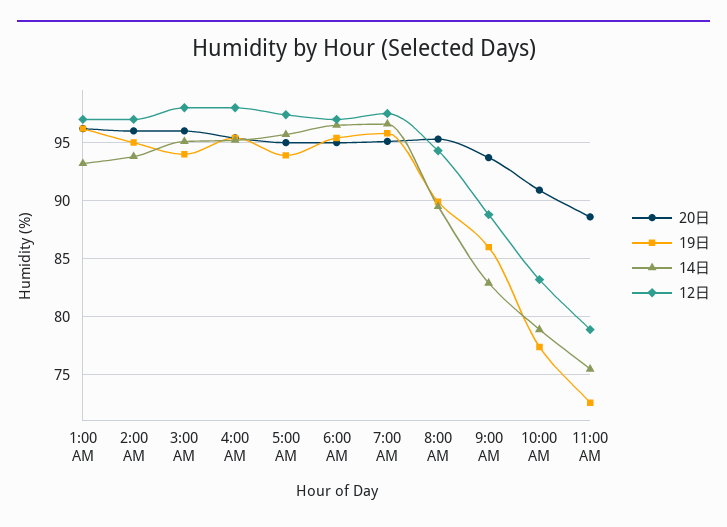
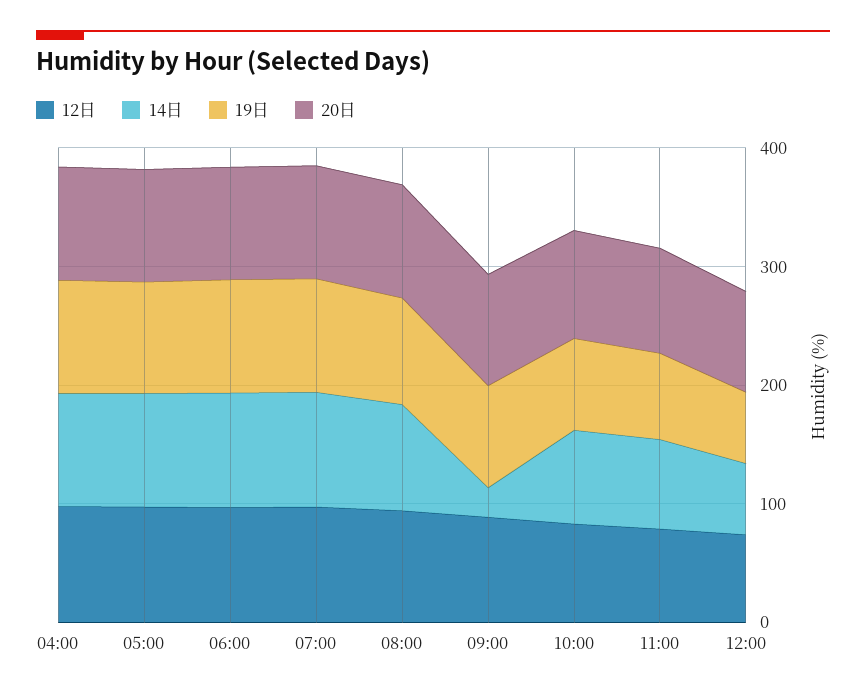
20日, 1:00 AM: 96 -> none
19日, 1:00 AM: 96 -> none
14日, 1:00 AM: 93 -> none
12日, 1:00 AM: 97 -> none
20日, 2:00 AM: 96 -> none
19日, 2:00 AM: 95 -> none
14日, 2:00 AM: 94 -> none
12日, 2:00 AM: 97 -> none
20日, 3:00 AM: 96 -> none
19日, 3:00 AM: 94 -> none
14日, 3:00 AM: 95 -> none
12日, 3:00 AM: 98 -> none
14日, 9:00 AM: 83 -> 20
12日, 12:00: none -> 80
14日, 12:00: none -> 60
19日, 12:00: none -> 60
20日, 12:00: none -> 80

